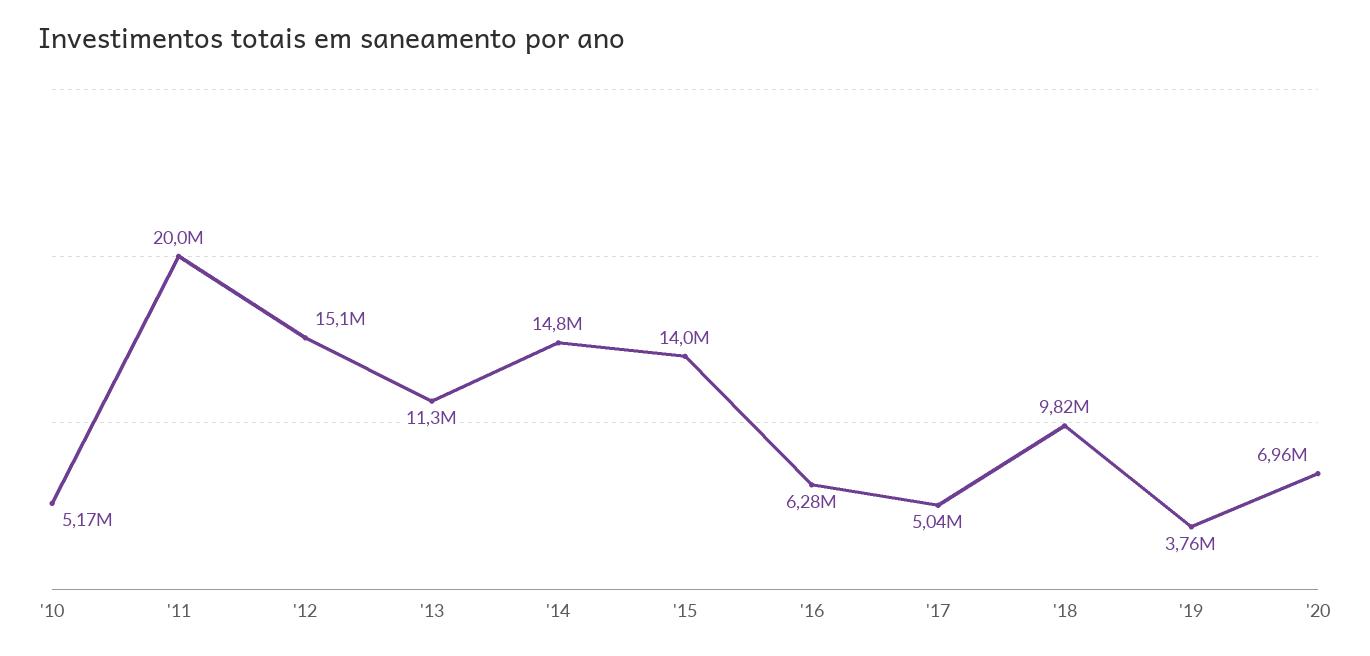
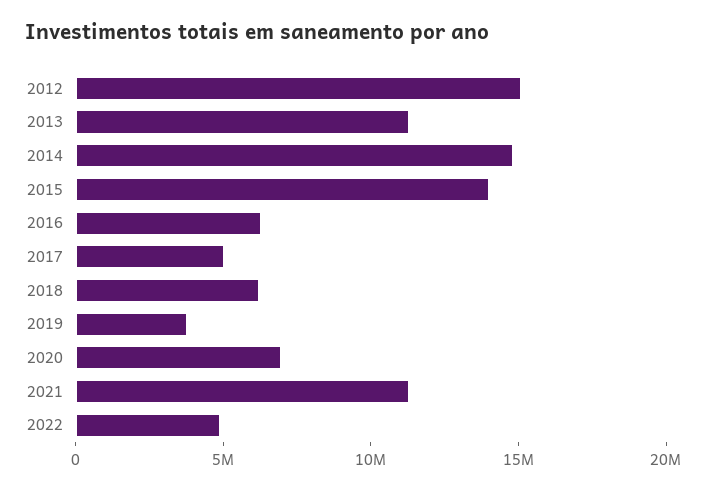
'10: 5170000 -> none
'11: 20000000 -> none
'18: 9820000 -> 6000000
2021: none -> 11000000
2022: none -> 5000000

